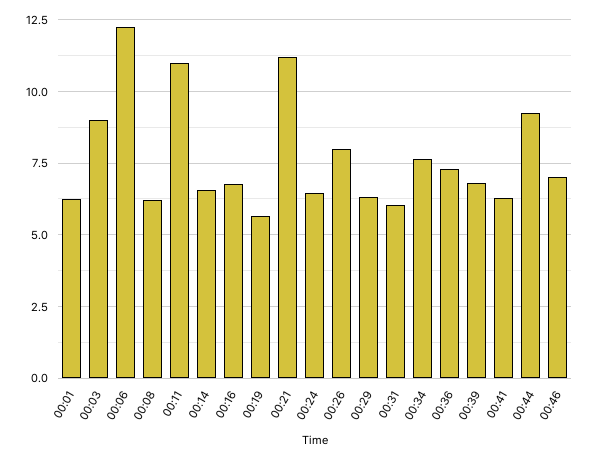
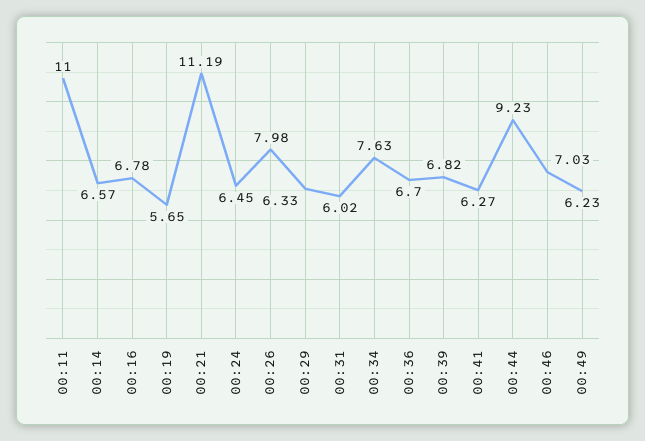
00:01: 6.25 -> none
00:03: 9 -> none
00:06: 12.25 -> none
00:08: 6.25 -> none
00:36: 7.25 -> 6.7
00:49: none -> 6.23

